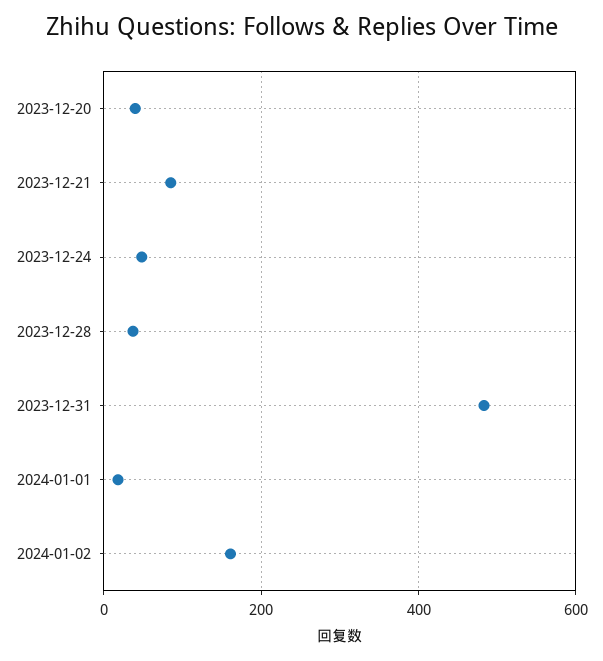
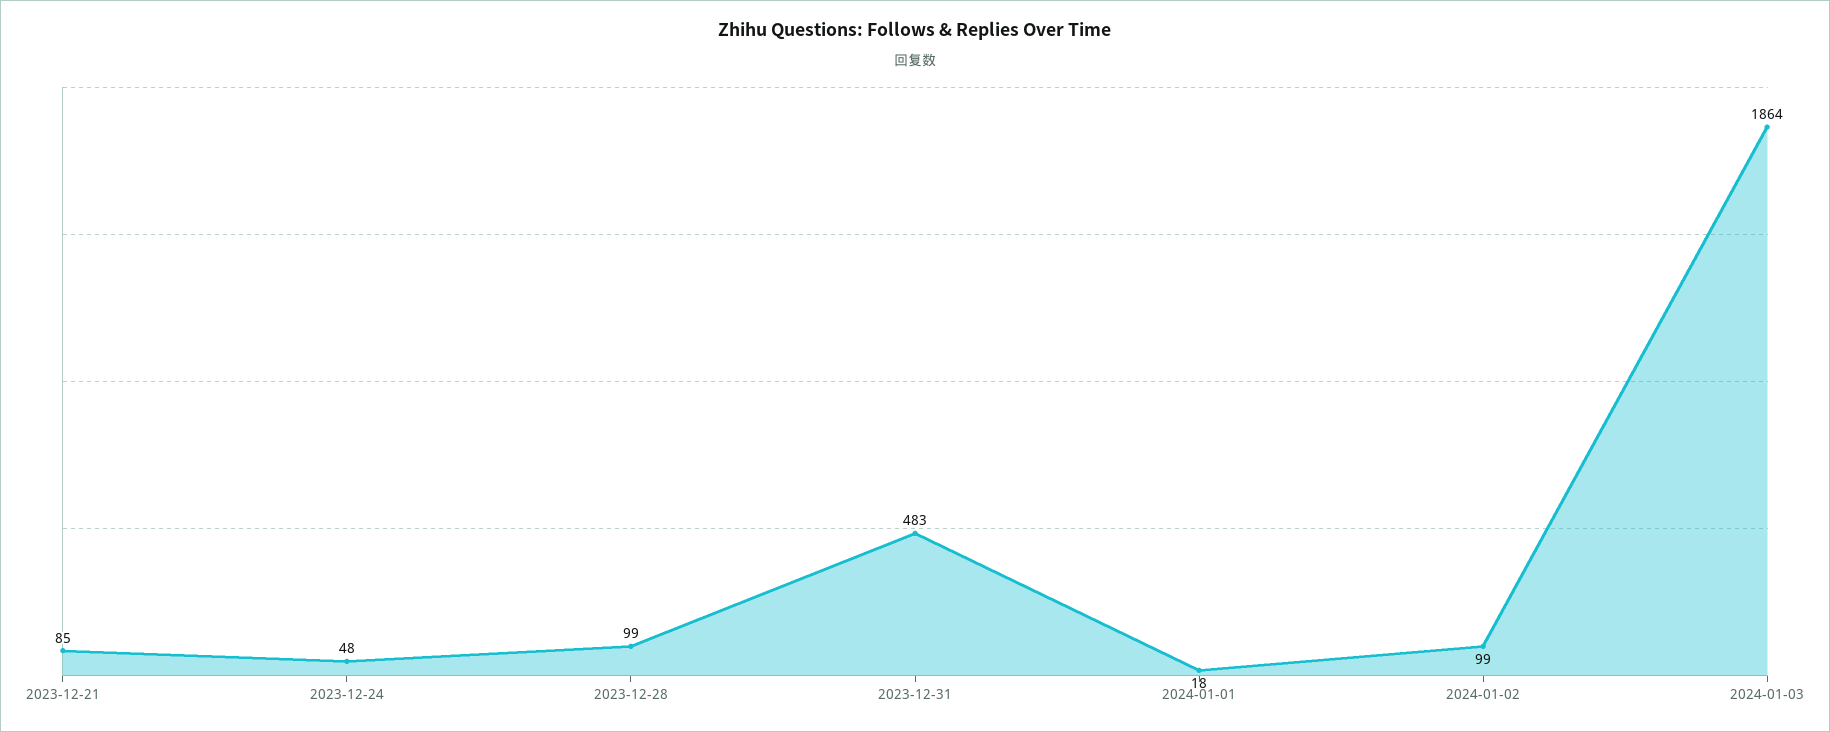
2023-12-20: 40 -> none
2023-12-28: 40 -> 99
2024-01-02: 160 -> 99
2024-01-03: none -> 1864

